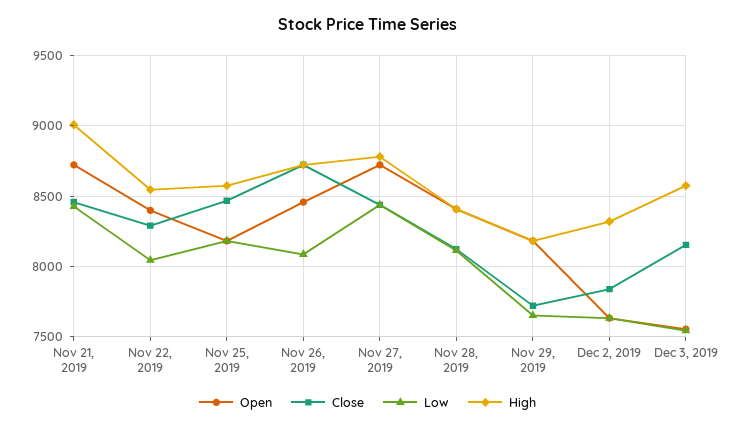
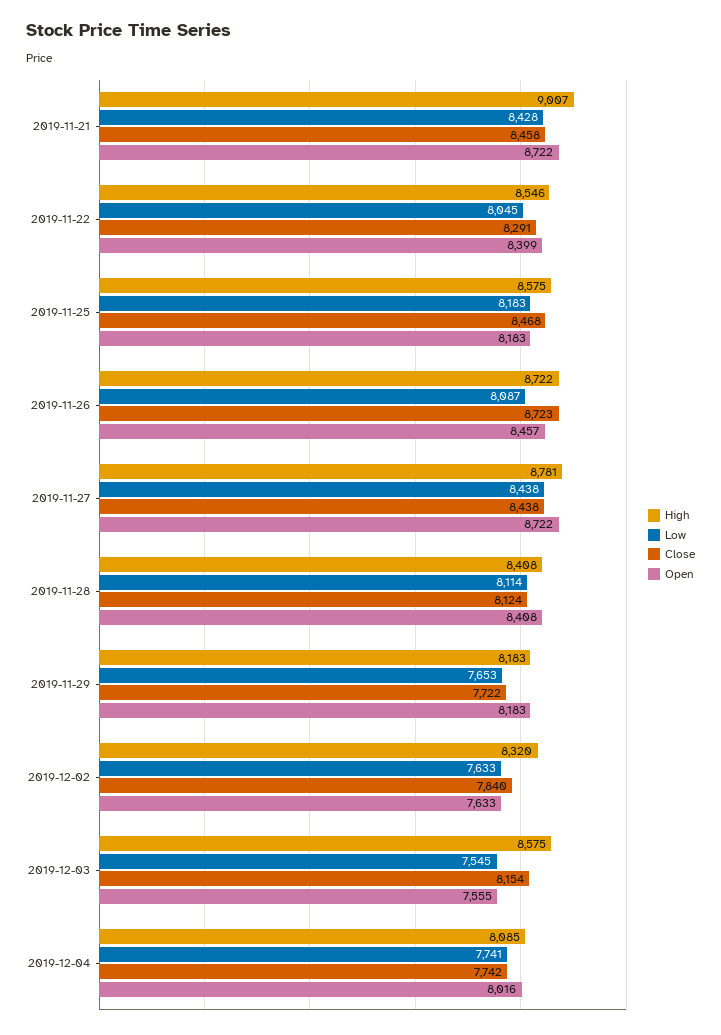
High, 2019-12-04: none -> 8085
Low, 2019-12-04: none -> 7741
Close, 2019-12-04: none -> 7742
Open, 2019-12-04: none -> 8016

